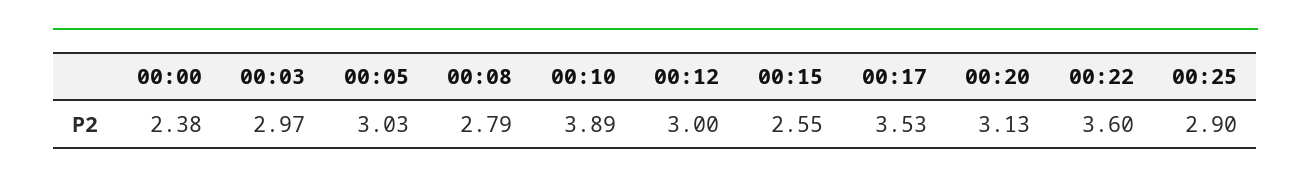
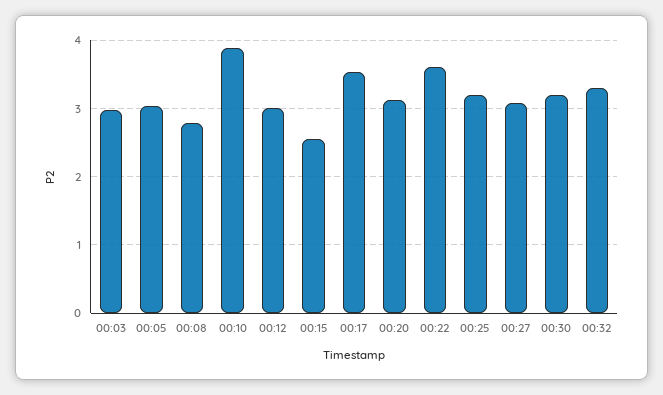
00:00: 2.38 -> none
00:25: 2.9 -> 3.2
00:27: none -> 3.1
00:30: none -> 3.2
00:32: none -> 3.3

